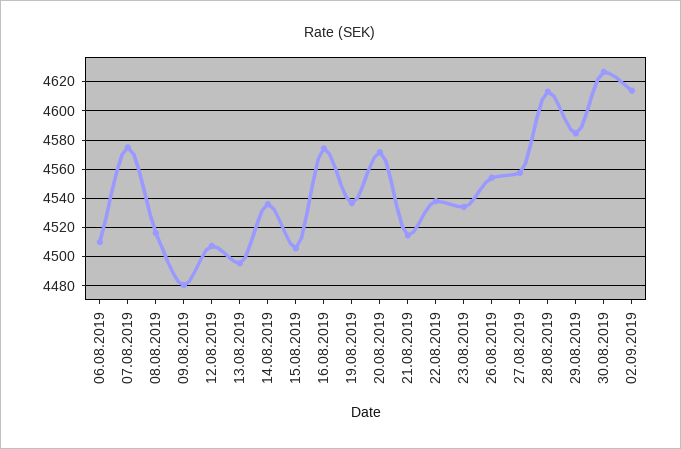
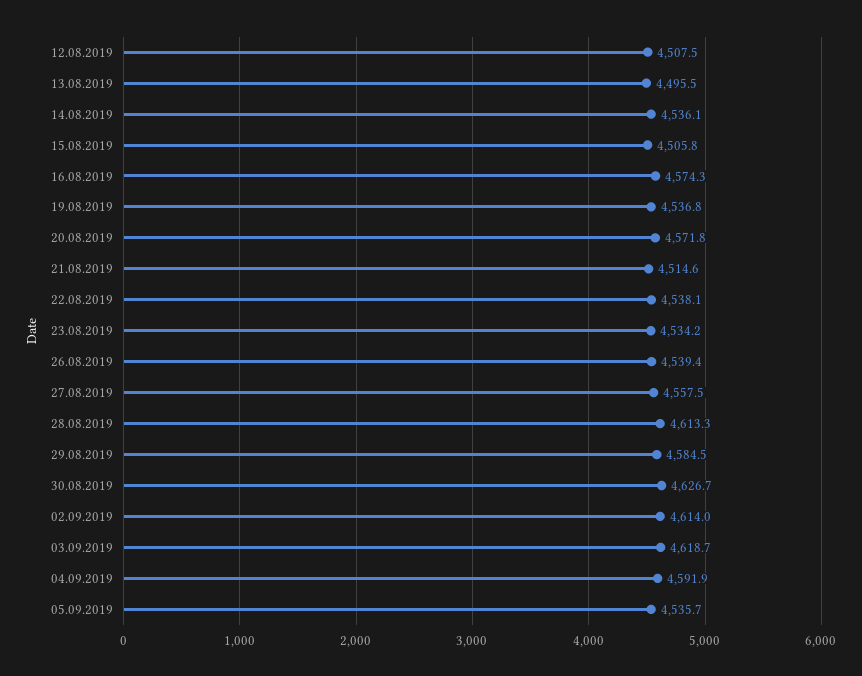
06.08.2019: 4510 -> none
07.08.2019: 4575 -> none
08.08.2019: 4515 -> none
09.08.2019: 4480 -> none
26.08.2019: 4555 -> 4539.4
03.09.2019: none -> 4618.7
04.09.2019: none -> 4591.9
05.09.2019: none -> 4535.7

